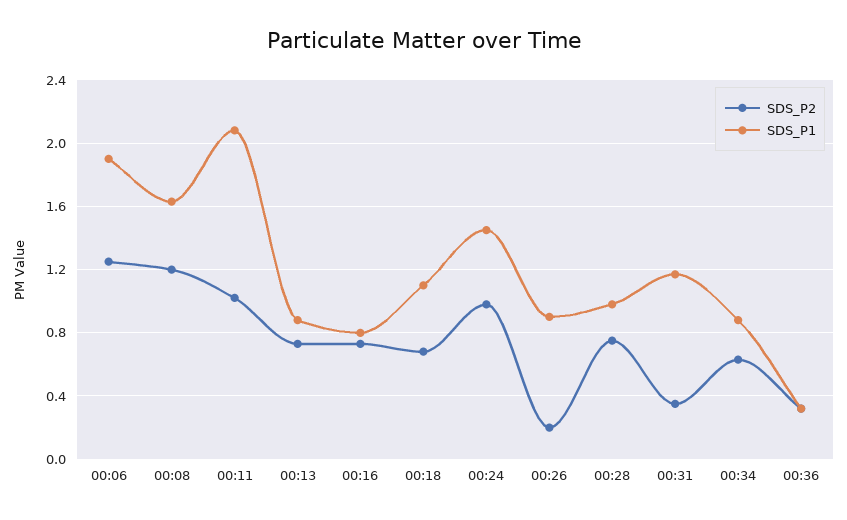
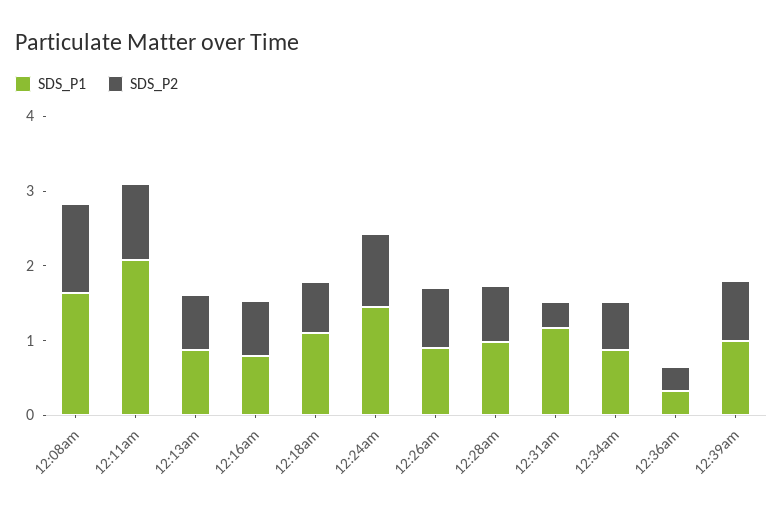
SDS_P2, 00:06: 1.25 -> none
SDS_P1, 00:06: 1.9 -> none
SDS_P2, 00:26: 0.2 -> 0.8
SDS_P1, 12:39am: none -> 1
SDS_P2, 12:39am: none -> 0.8

